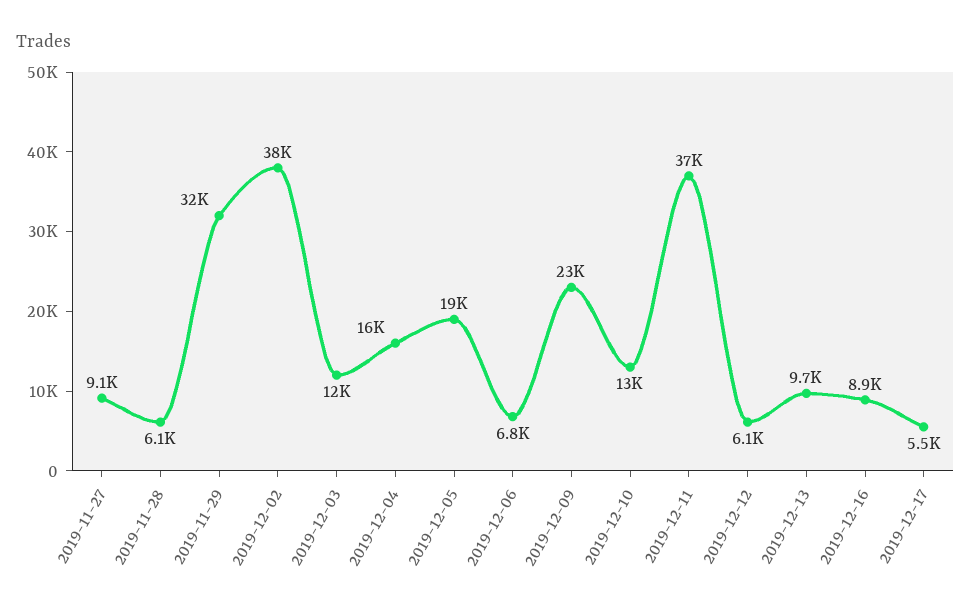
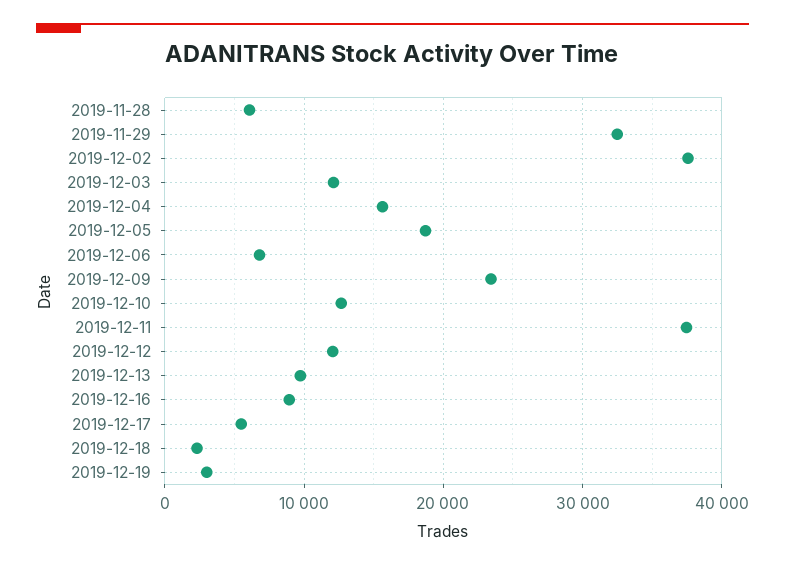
2019-11-27: 9100 -> none
2019-12-12: 6100 -> 12000
2019-12-18: none -> 2000
2019-12-19: none -> 3000

